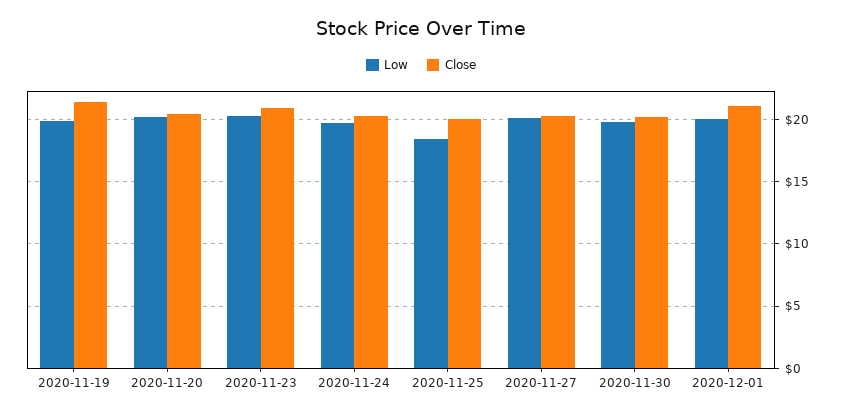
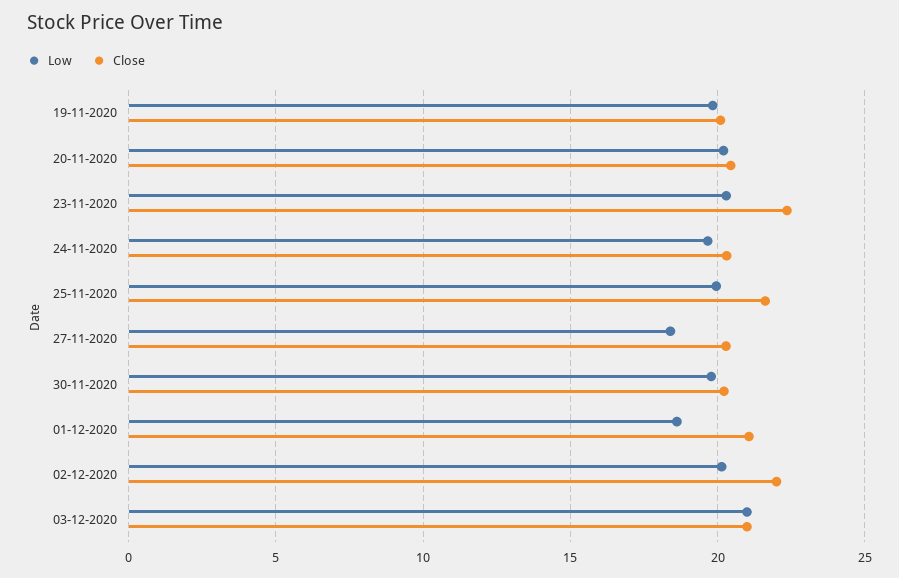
Close, 2020-11-19: 21.5 -> 20
Close, 2020-11-23: 21 -> 22.5
Low, 2020-11-25: 18.5 -> 20
Close, 2020-11-25: 20 -> 21.5
Low, 2020-11-27: 20 -> 18.5
Low, 2020-12-01: 20 -> 18.5
Low, 02-12-2020: none -> 20
Close, 02-12-2020: none -> 22
Low, 03-12-2020: none -> 21
Close, 03-12-2020: none -> 21

